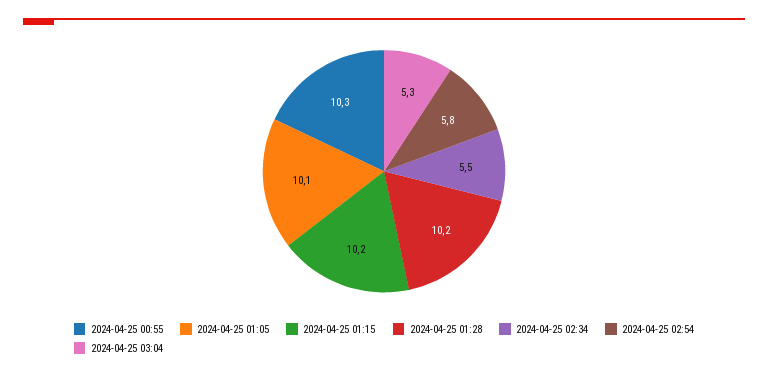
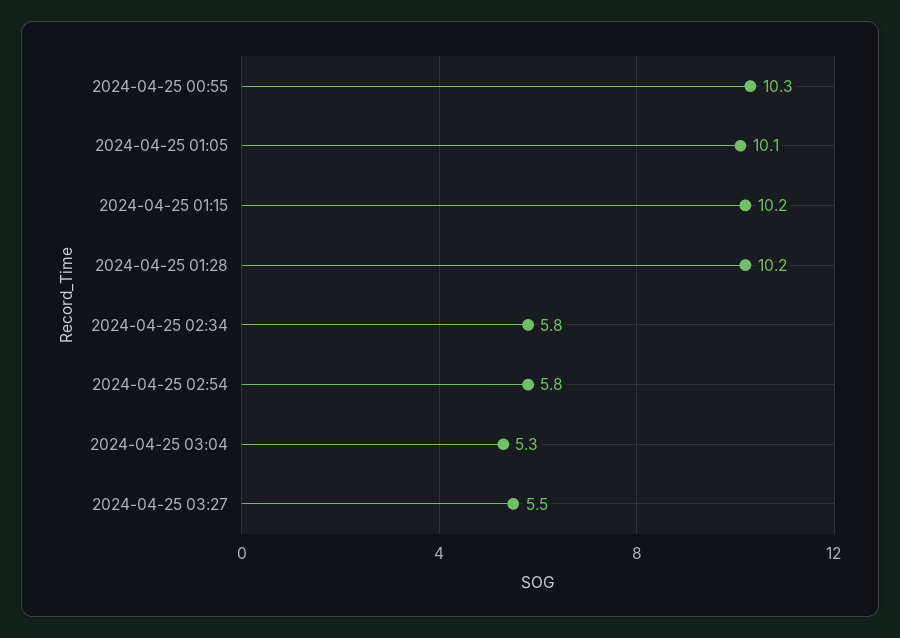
2024-04-25 02:34: 5.5 -> 5.8
2024-04-25 03:27: none -> 5.5

